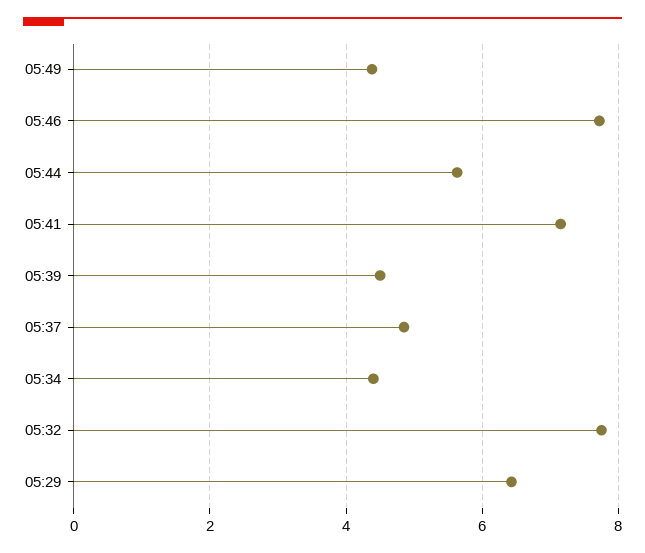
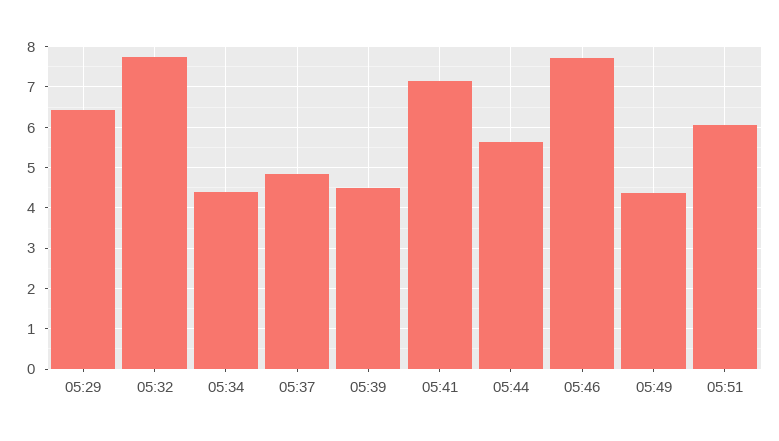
05:51: none -> 6

